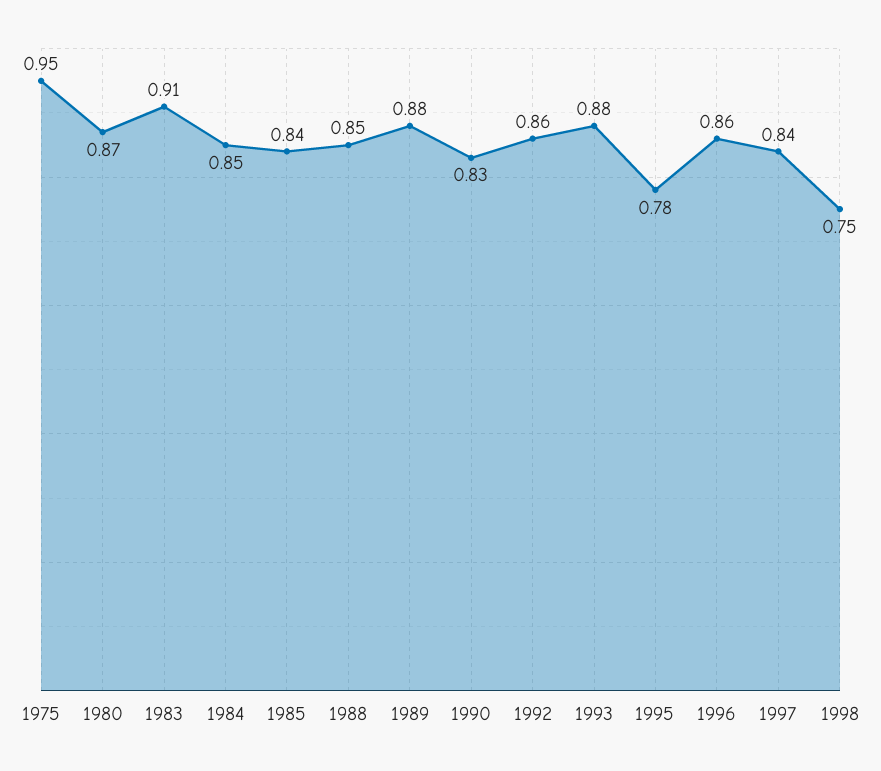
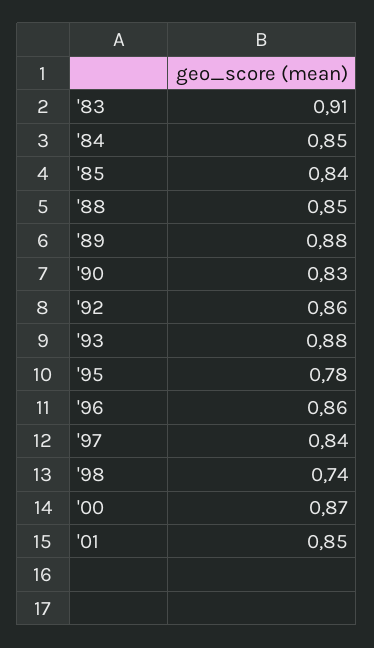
1975: 0.95 -> none
1980: 0.87 -> none
1998: 0.75 -> 0.74
'00: none -> 0.87
'01: none -> 0.85

